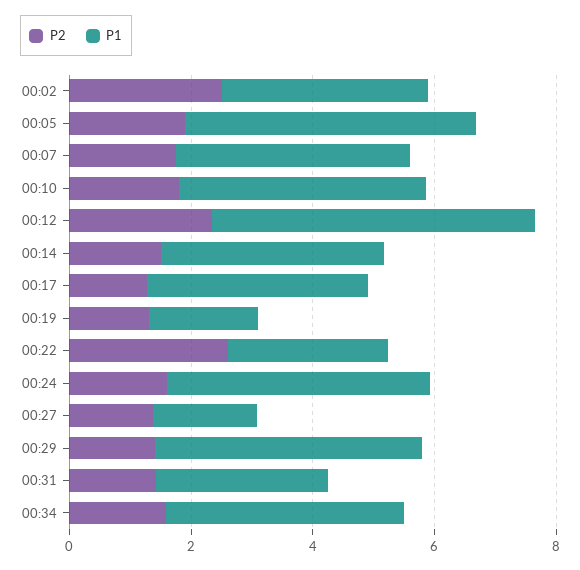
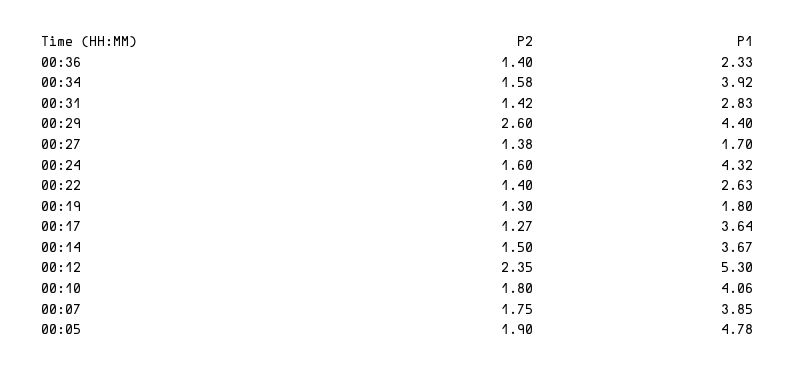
P2, 00:02: 2.5 -> none
P1, 00:02: 3.5 -> none
P2, 00:22: 2.5 -> 1.4
P2, 00:29: 1.5 -> 2.6
P2, 00:36: none -> 1.4
P1, 00:36: none -> 2.33

